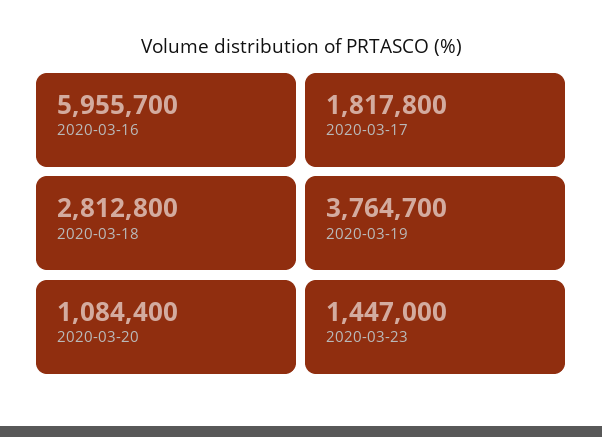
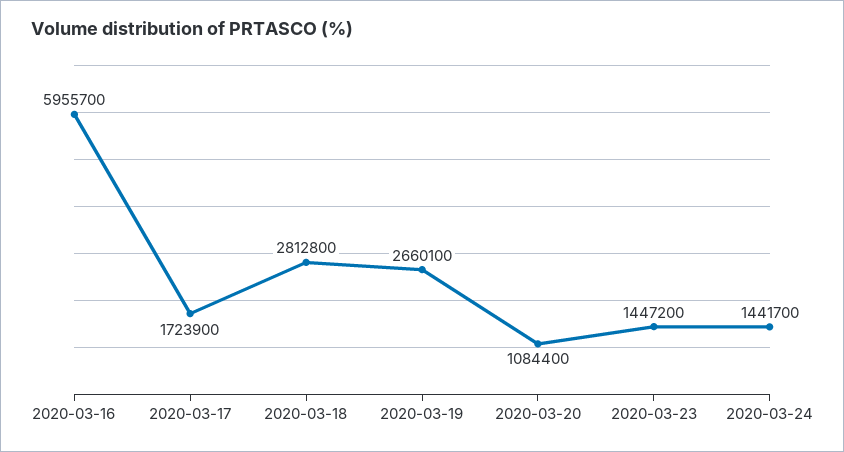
2020-03-17: 1817800 -> 1723900
2020-03-19: 3764700 -> 2660100
2020-03-23: 1447000 -> 1447200
2020-03-24: none -> 1441700

